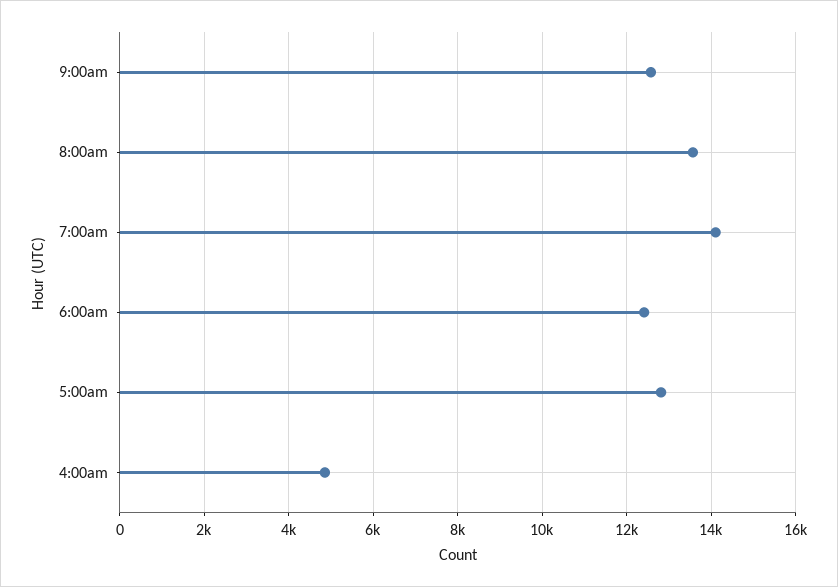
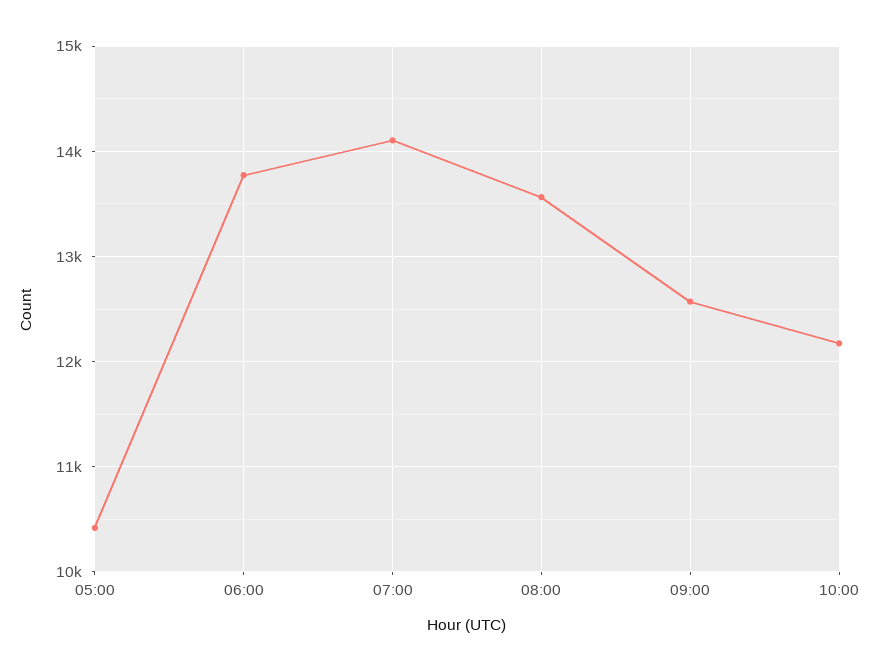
6:00am: 12400 -> 13800
5:00am: 12800 -> 10400
4:00am: 4800 -> none
10:00: none -> 12200

